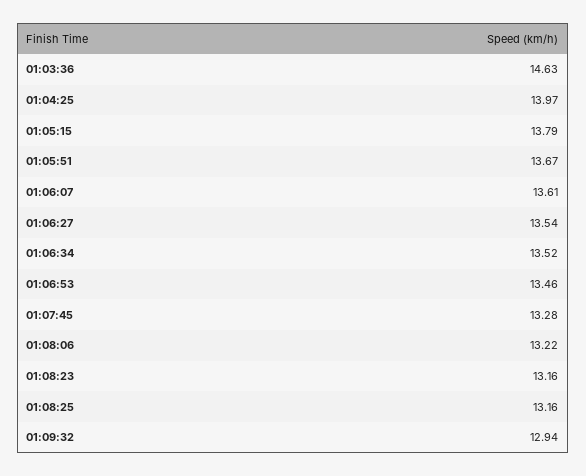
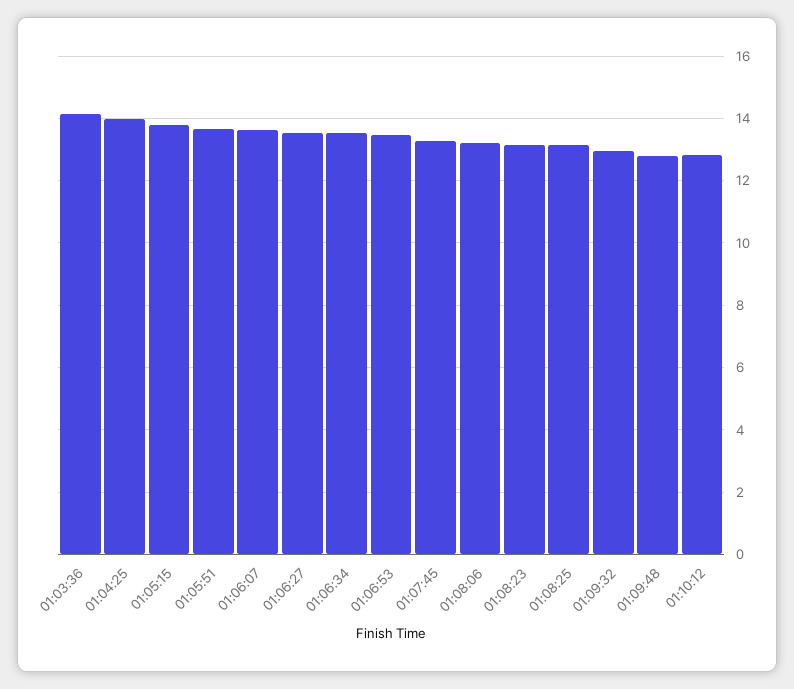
01:03:36: 14.63 -> 14.2
01:09:48: none -> 12.8
01:10:12: none -> 12.8

